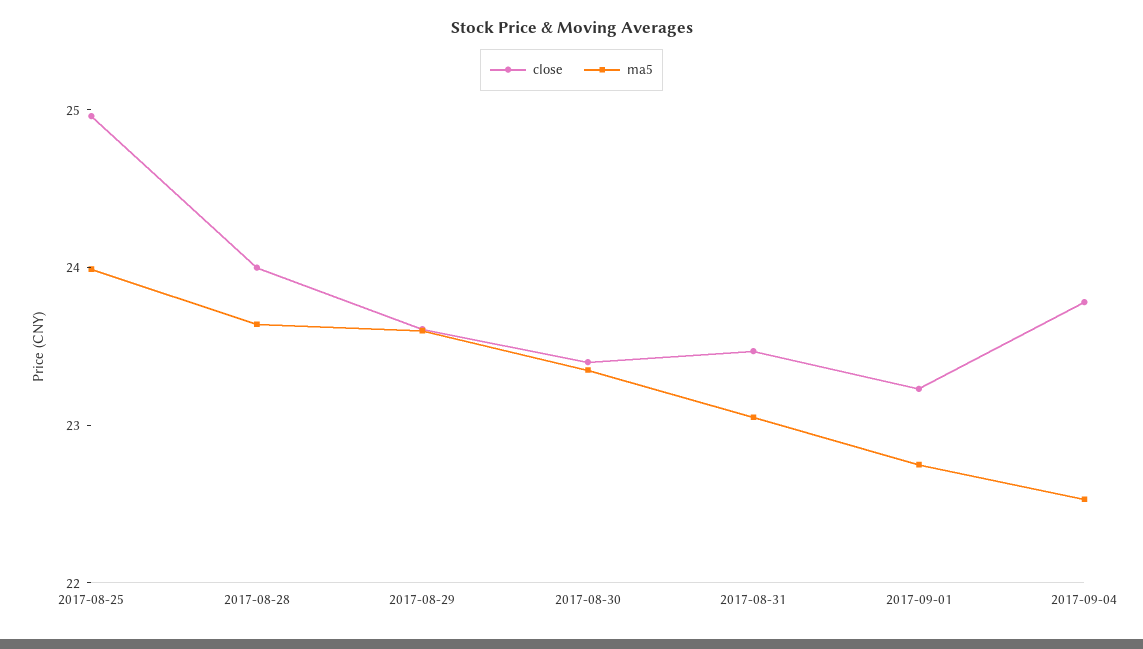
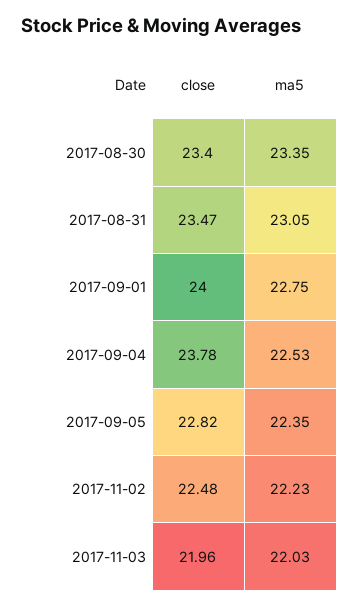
close, 2017-08-25: 25 -> none
ma5, 2017-08-25: 24 -> none
close, 2017-08-28: 24 -> none
ma5, 2017-08-28: 23.6 -> none
close, 2017-08-29: 23.6 -> none
ma5, 2017-08-29: 23.6 -> none
close, 2017-09-01: 23.2 -> 24
close, 2017-09-05: none -> 22.82
ma5, 2017-09-05: none -> 22.35
close, 2017-11-02: none -> 22.48
ma5, 2017-11-02: none -> 22.23
close, 2017-11-03: none -> 21.96
ma5, 2017-11-03: none -> 22.03

